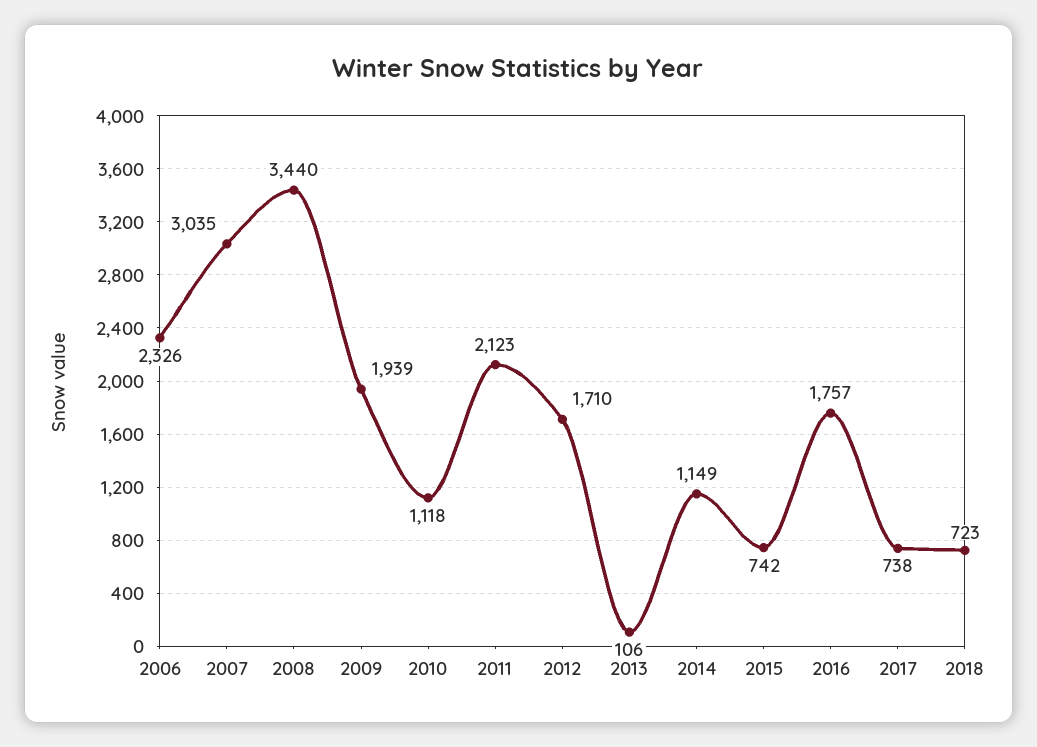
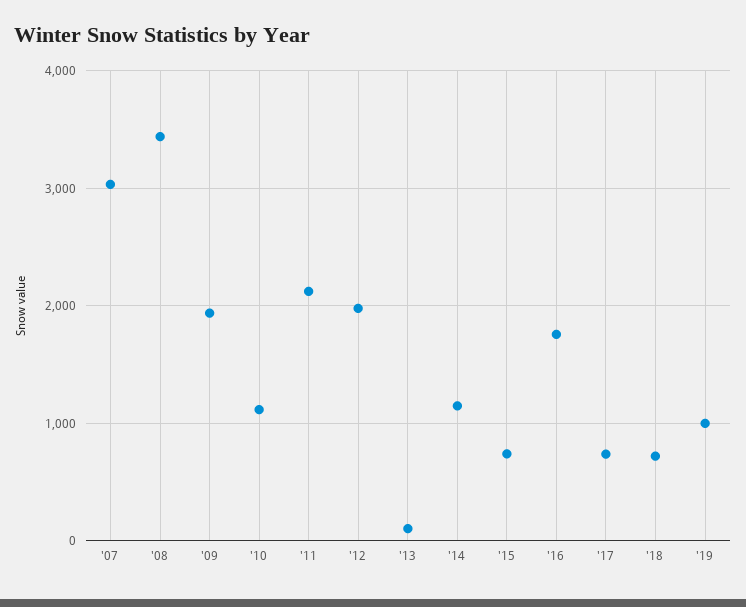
2006: 2326 -> none
2012: 1710 -> 2000
'19: none -> 1000

